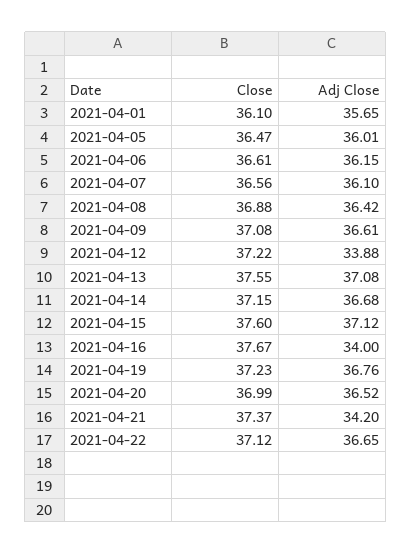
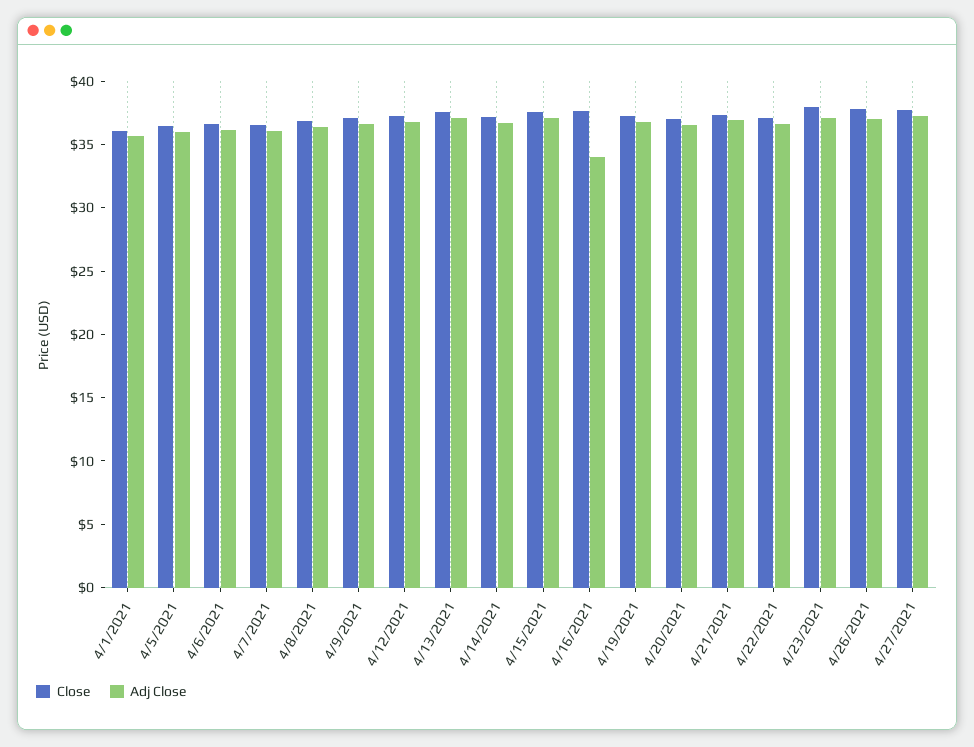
Adj Close, 2021-04-12: 33.88 -> 37
Adj Close, 2021-04-21: 34.2 -> 37
Close, 4/23/2021: none -> 38
Adj Close, 4/23/2021: none -> 37
Close, 4/26/2021: none -> 38
Adj Close, 4/26/2021: none -> 37
Close, 4/27/2021: none -> 38
Adj Close, 4/27/2021: none -> 37

